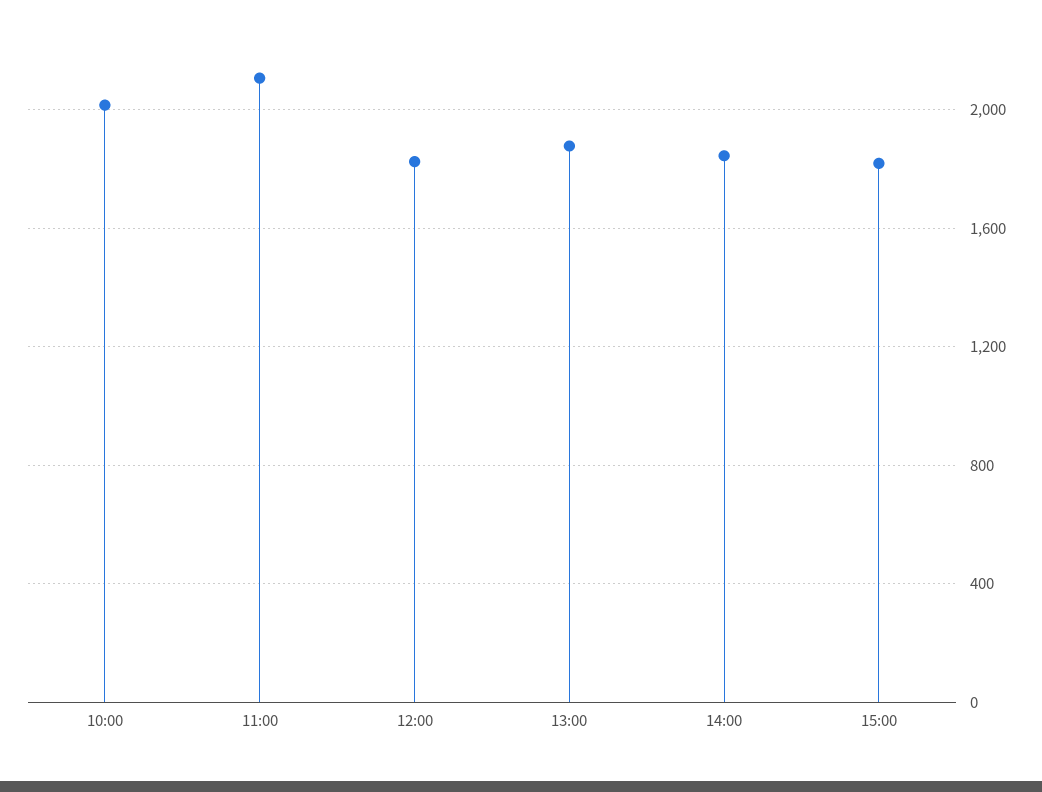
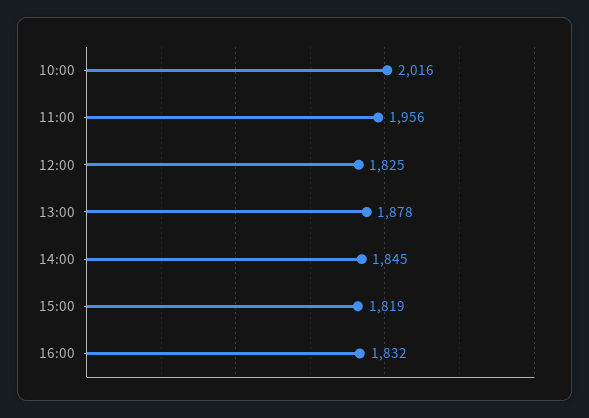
11:00: 2100 -> 1956
16:00: none -> 1832

